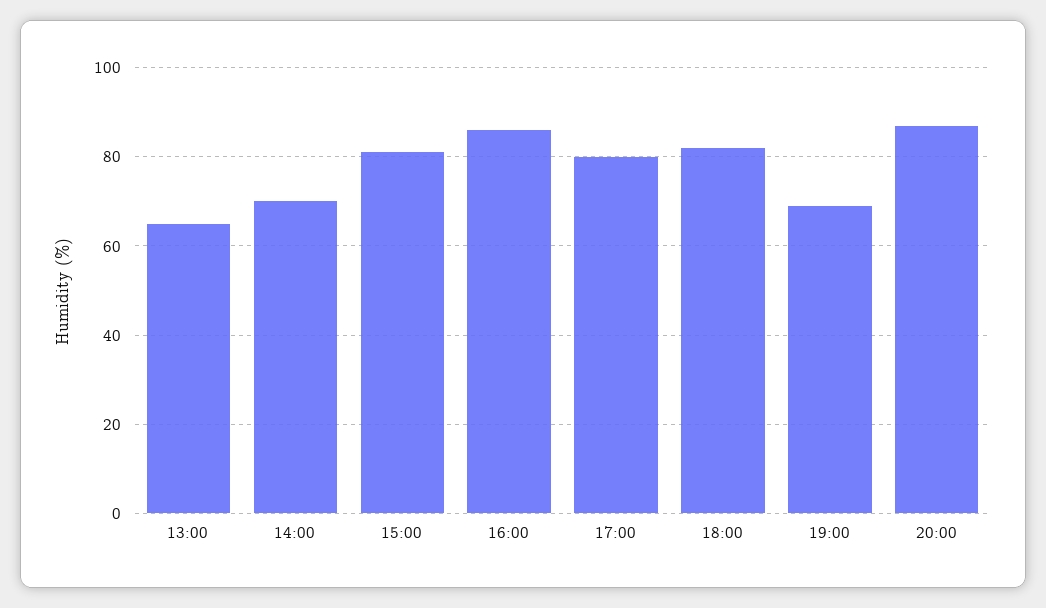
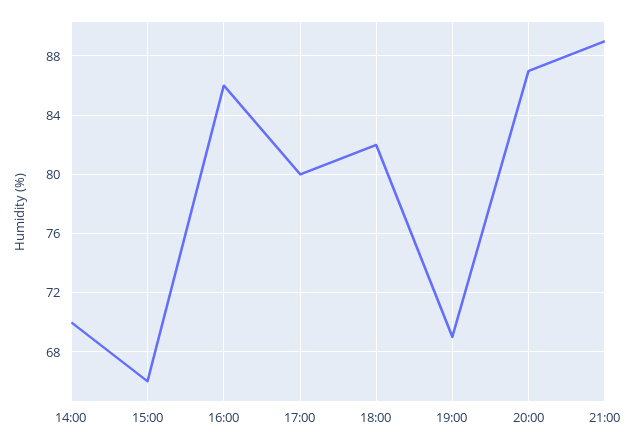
13:00: 65 -> none
15:00: 80 -> 66
21:00: none -> 89

